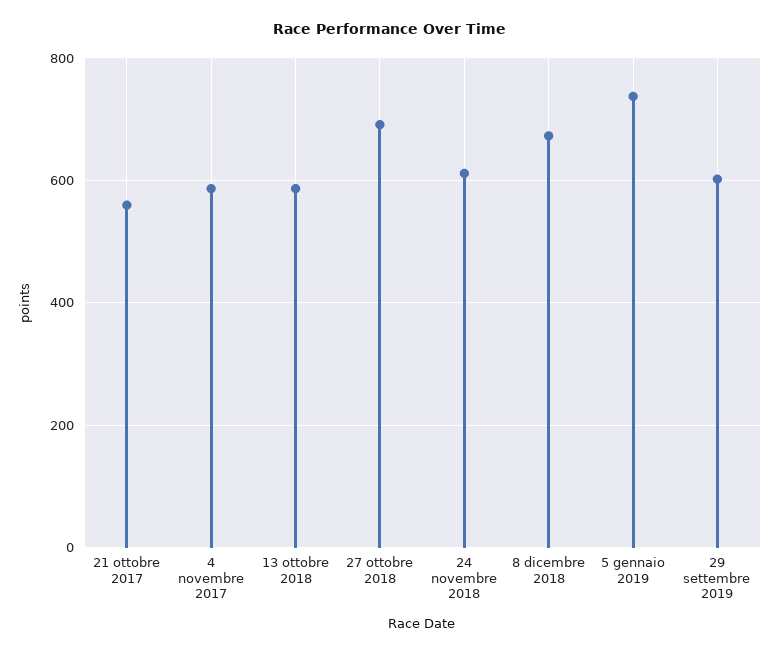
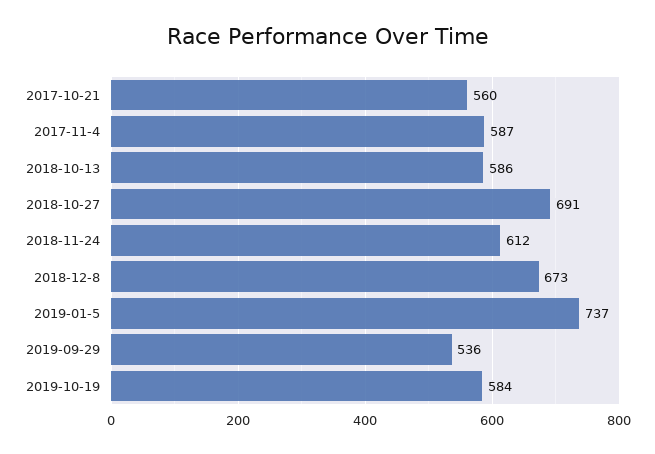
29 settembre 2019: 600 -> 536
2019-10-19: none -> 584

